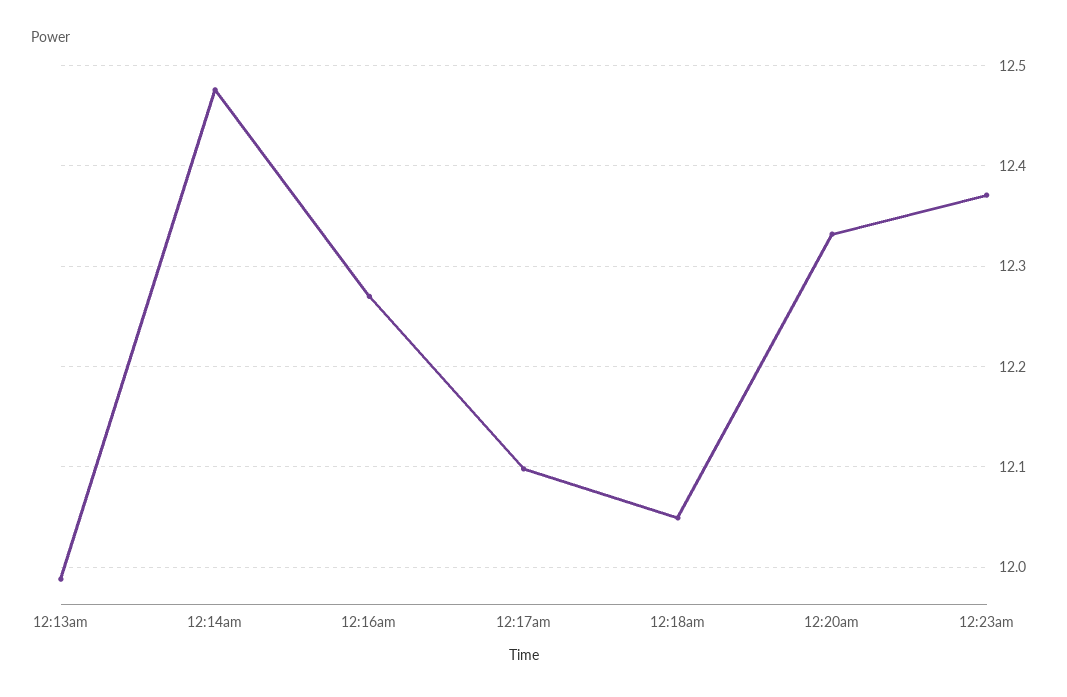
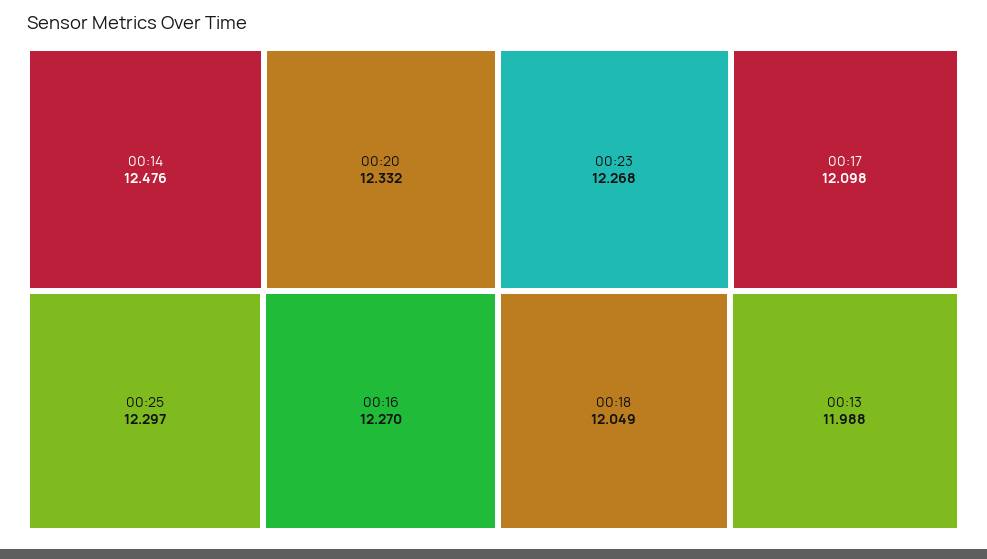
12:23am: 12.37 -> 12.268
00:25: none -> 12.297

